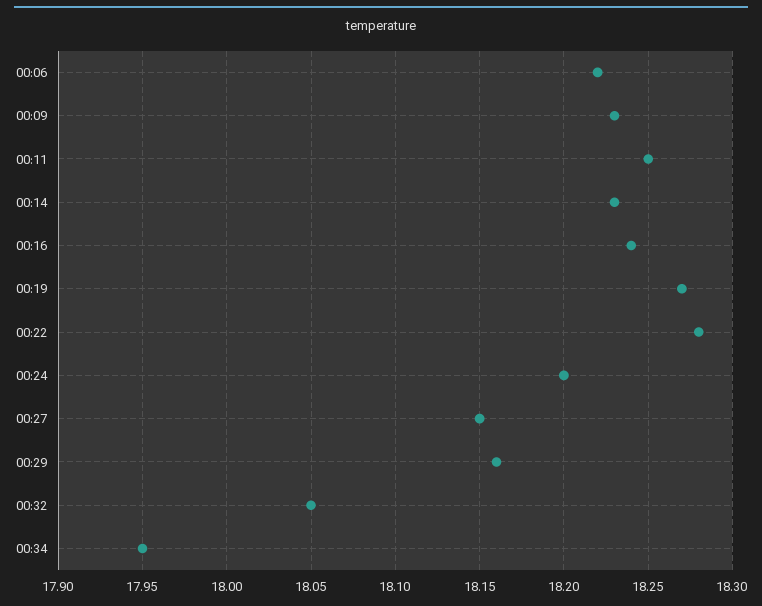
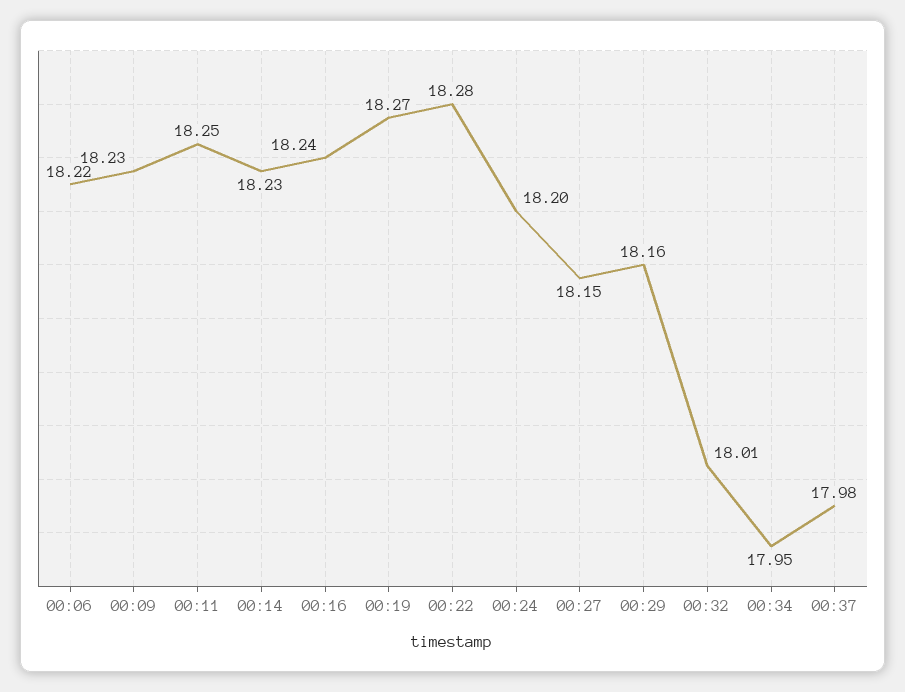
00:32: 18.05 -> 18.01
00:37: none -> 17.98

